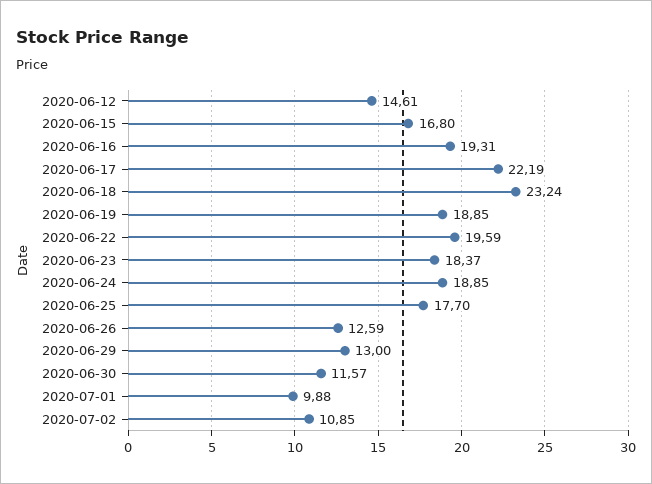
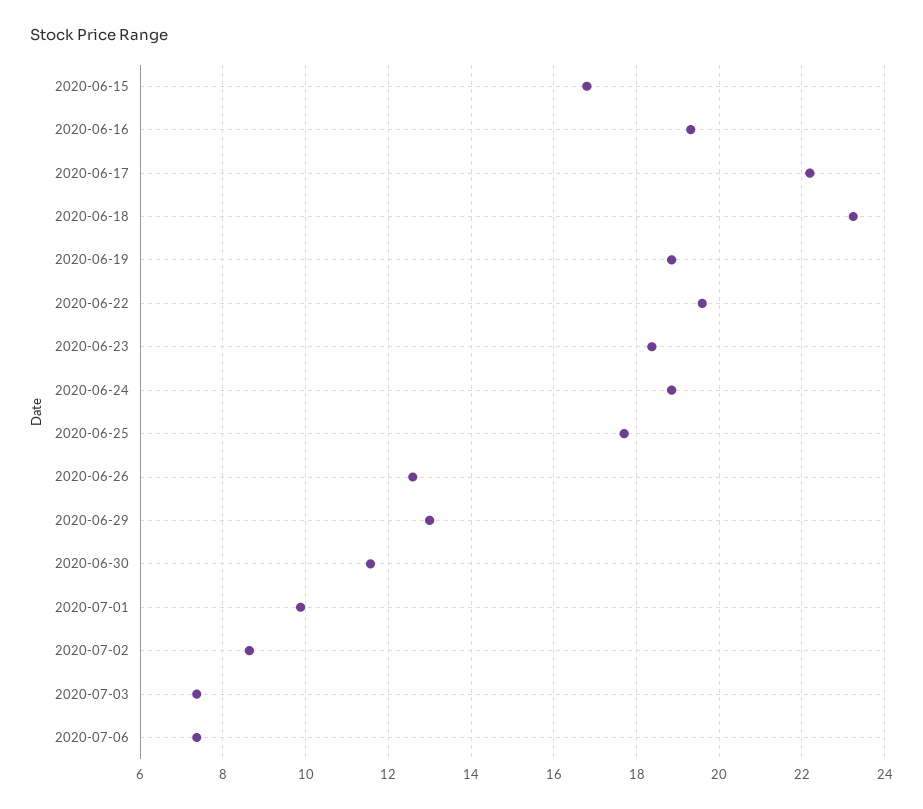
2020-06-12: 14.61 -> none
2020-07-02: 10.85 -> 8.6
2020-07-03: none -> 7.4
2020-07-06: none -> 7.4

